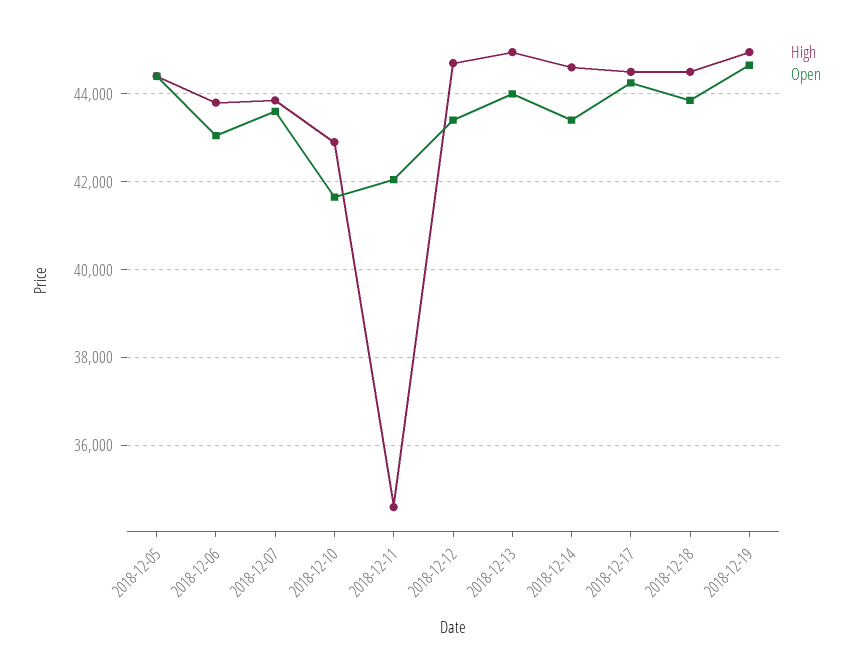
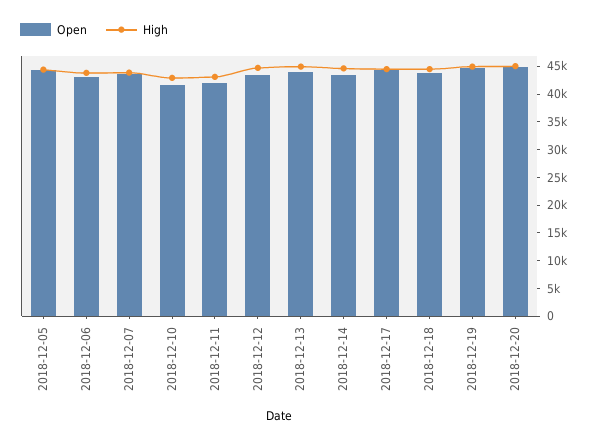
High, 2018-12-11: 34600 -> 42500
Open, 2018-12-20: none -> 45000
High, 2018-12-20: none -> 45000

